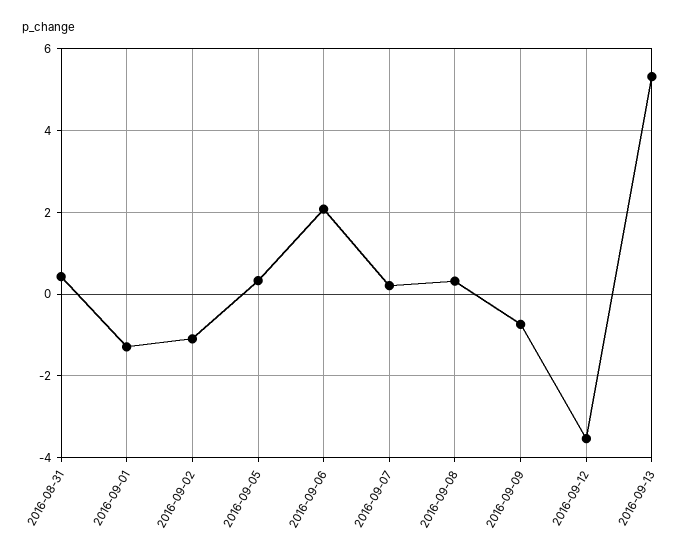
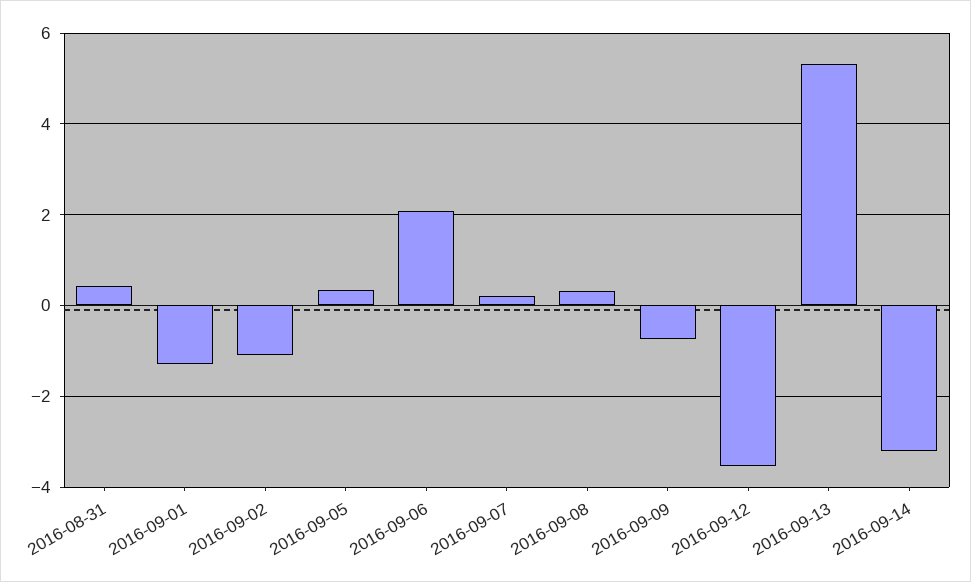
2016-09-14: none -> -3.2

